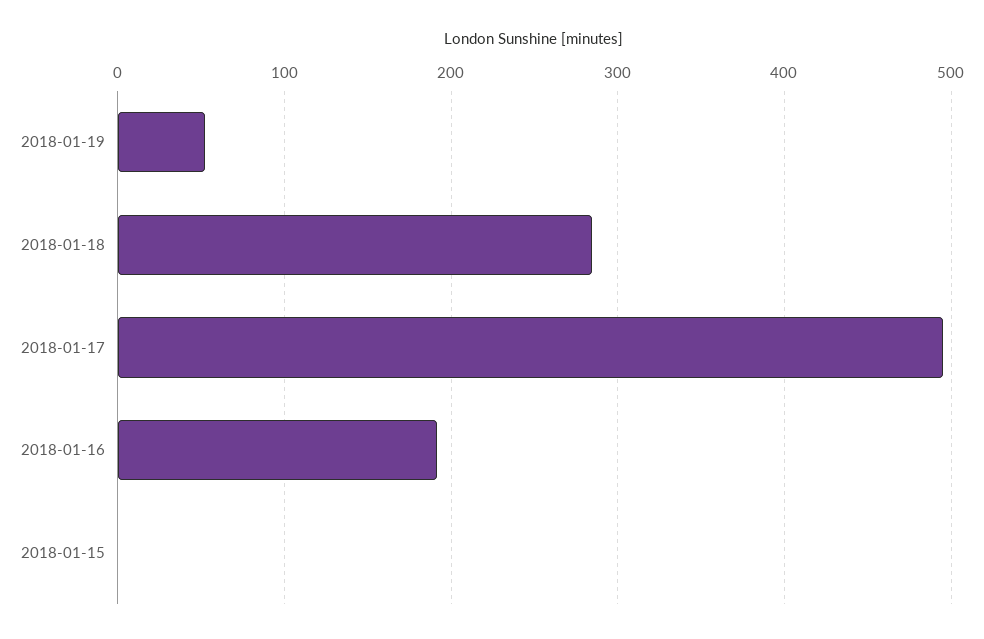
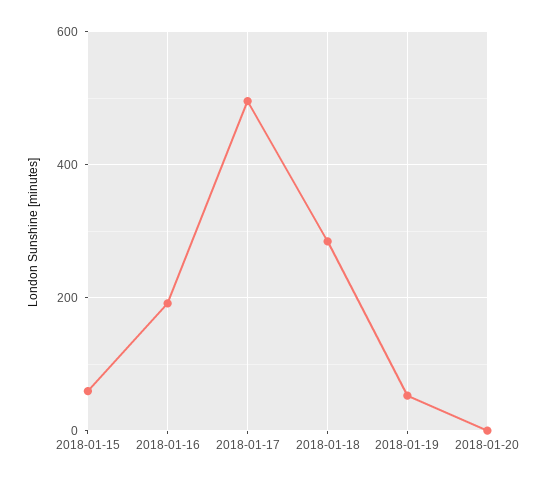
2018-01-15: 0 -> 60
2018-01-20: none -> 0

